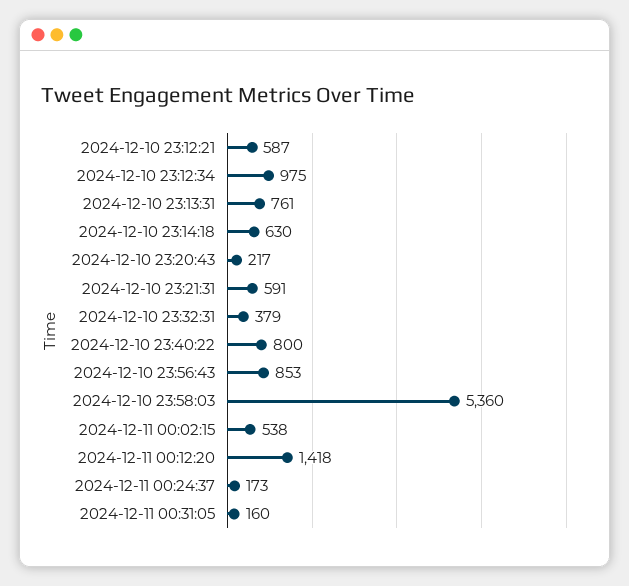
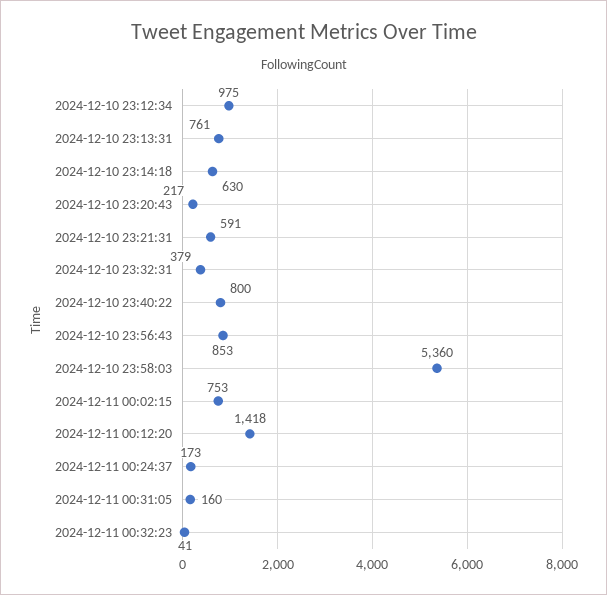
2024-12-10 23:12:21: 587 -> none
2024-12-11 00:02:15: 538 -> 753
2024-12-11 00:32:23: none -> 41

